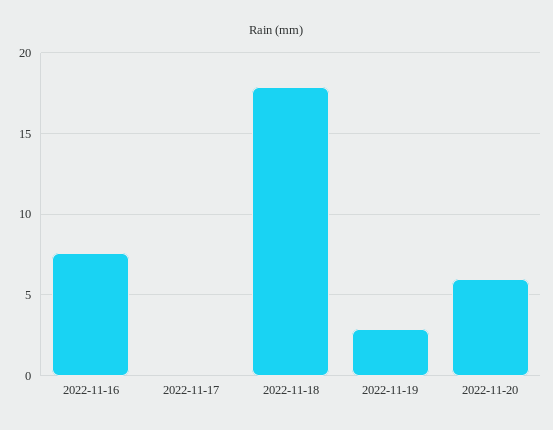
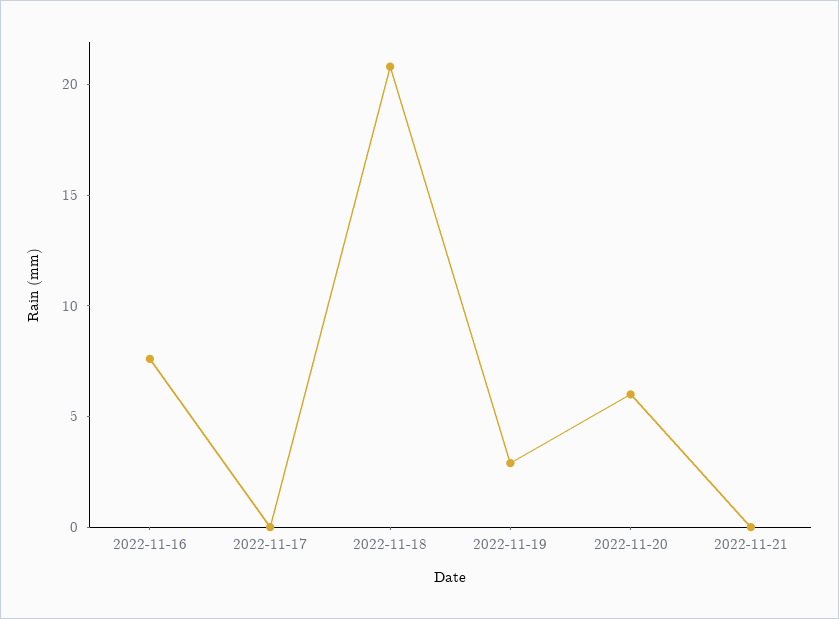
2022-11-18: 18 -> 21
2022-11-21: none -> 0

